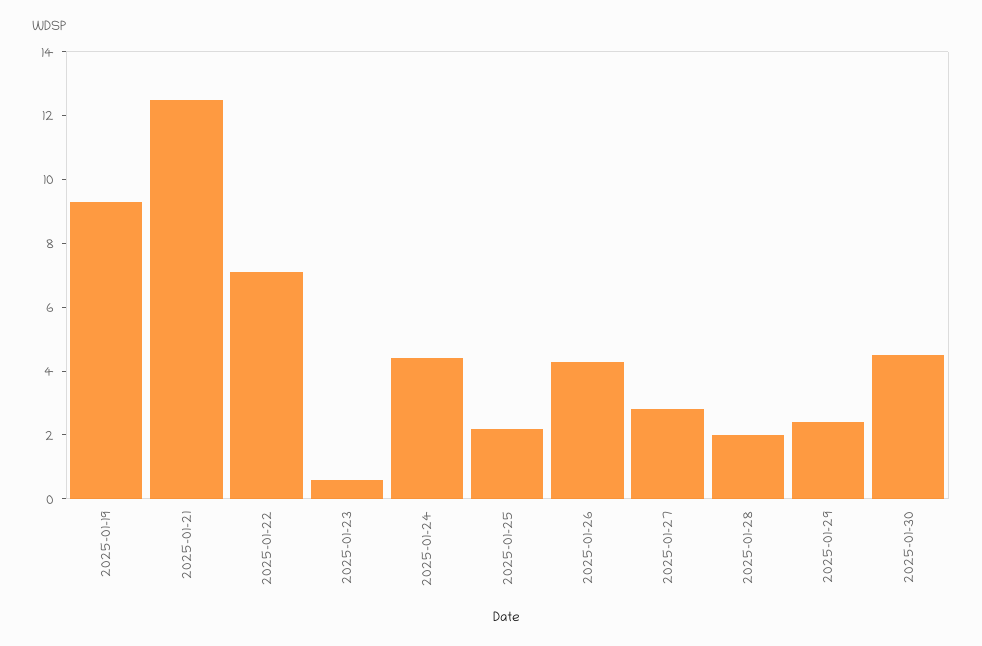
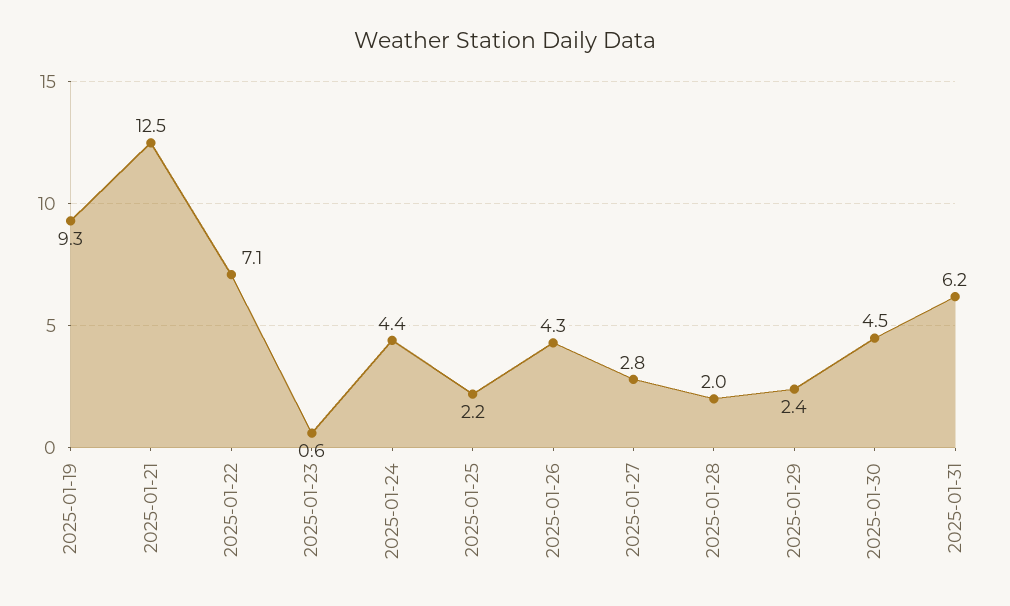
2025-01-31: none -> 6.2

